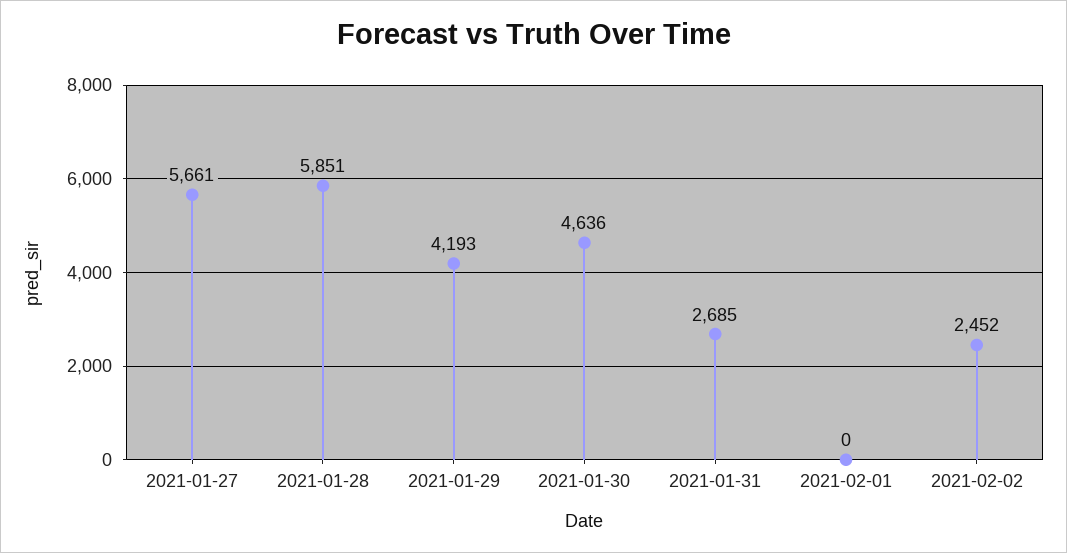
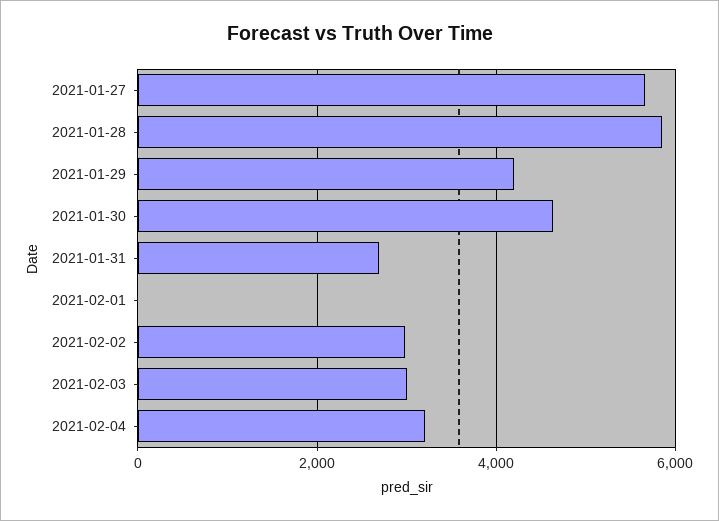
2021-02-02: 2452 -> 3000
2021-02-03: none -> 3000
2021-02-04: none -> 3200

